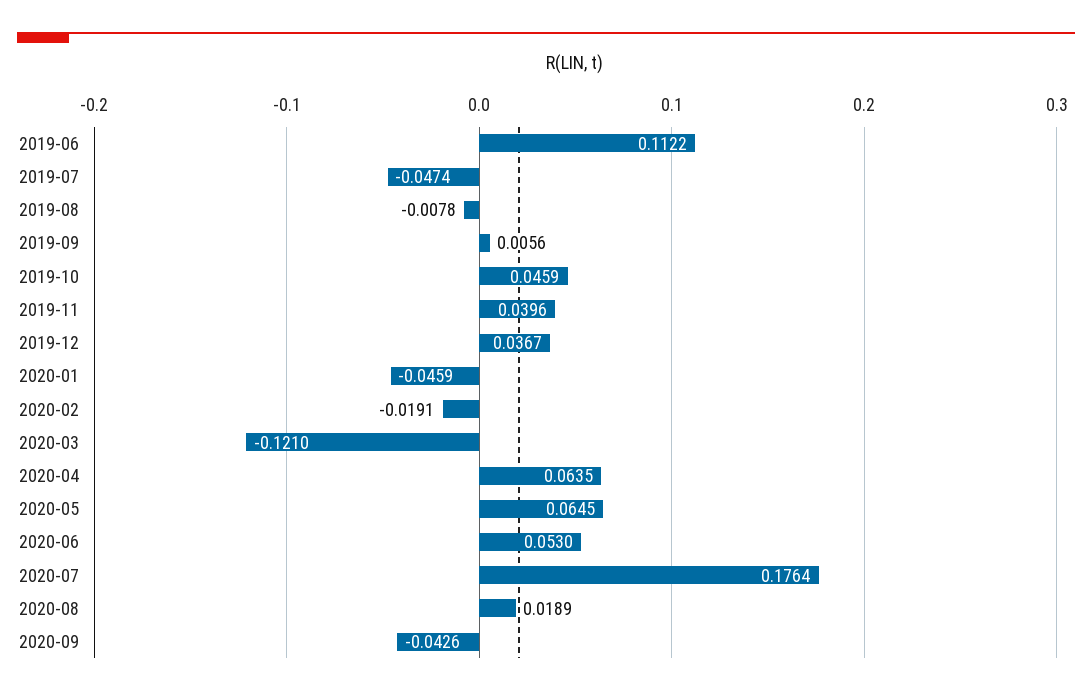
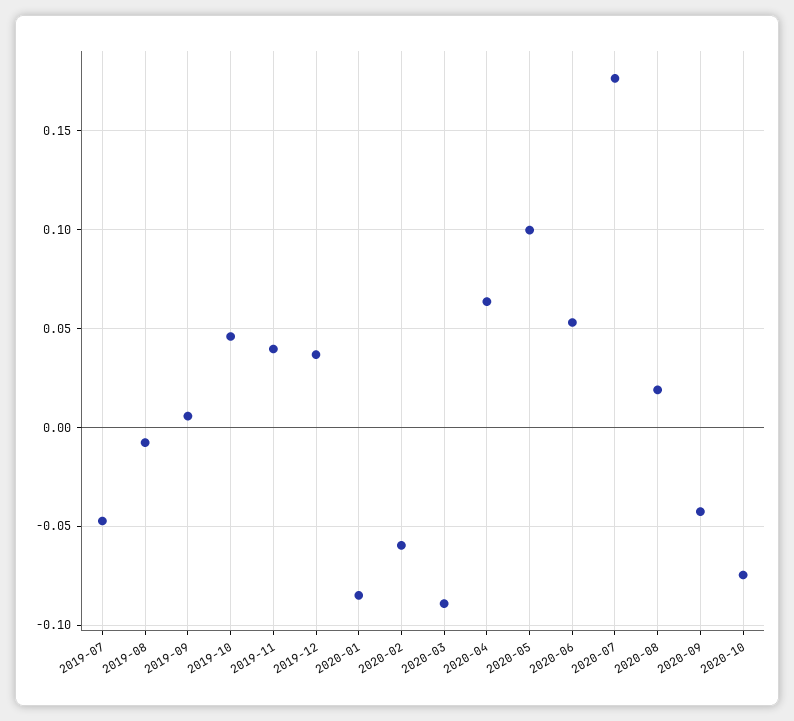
2019-06: 0.1122 -> none
2020-01: -0.0459 -> -0.085
2020-02: -0.0191 -> -0.06
2020-03: -0.121 -> -0.09
2020-05: 0.0645 -> 0.1
2020-10: none -> -0.075

